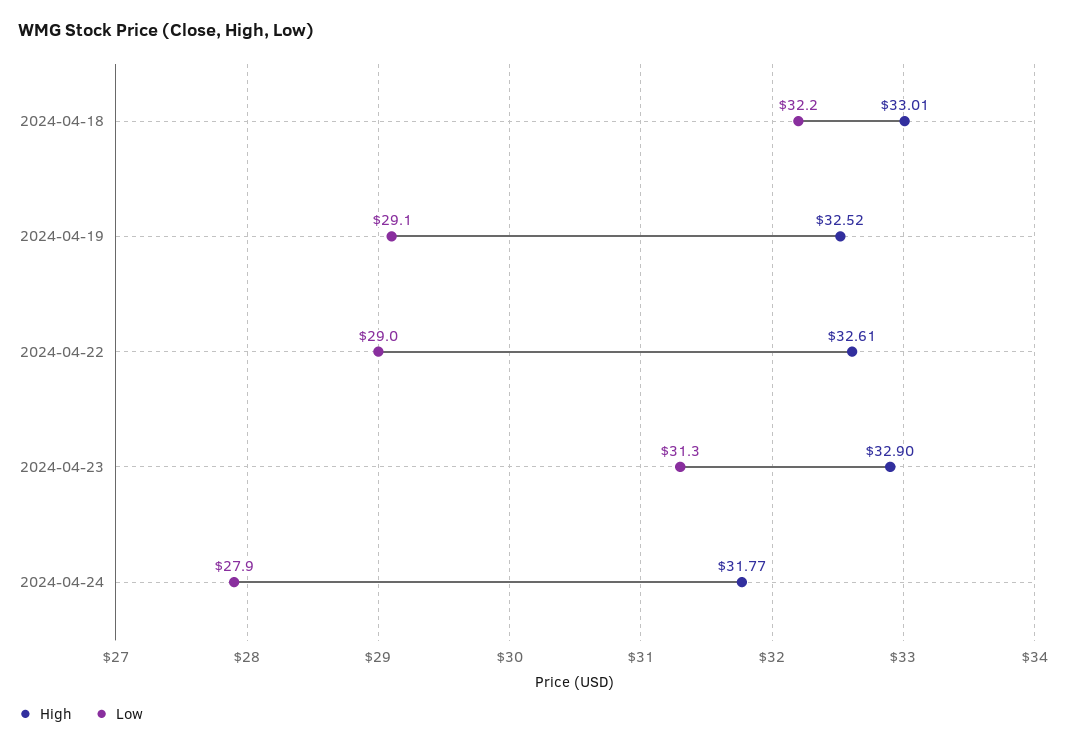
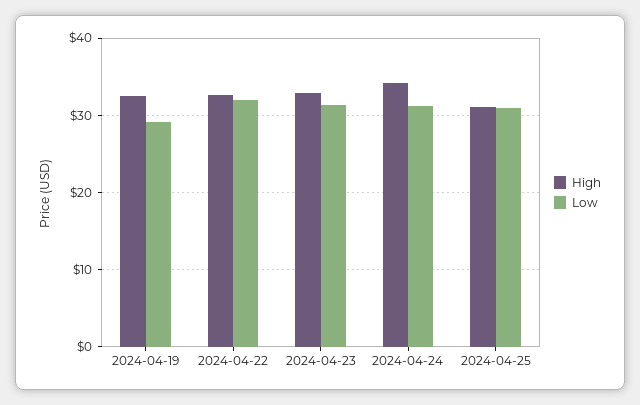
High, 2024-04-18: 33.01 -> none
Low, 2024-04-18: 32.2 -> none
Low, 2024-04-22: 29 -> 32
High, 2024-04-24: 31.77 -> 34
Low, 2024-04-24: 27.9 -> 31
High, 2024-04-25: none -> 31
Low, 2024-04-25: none -> 31

